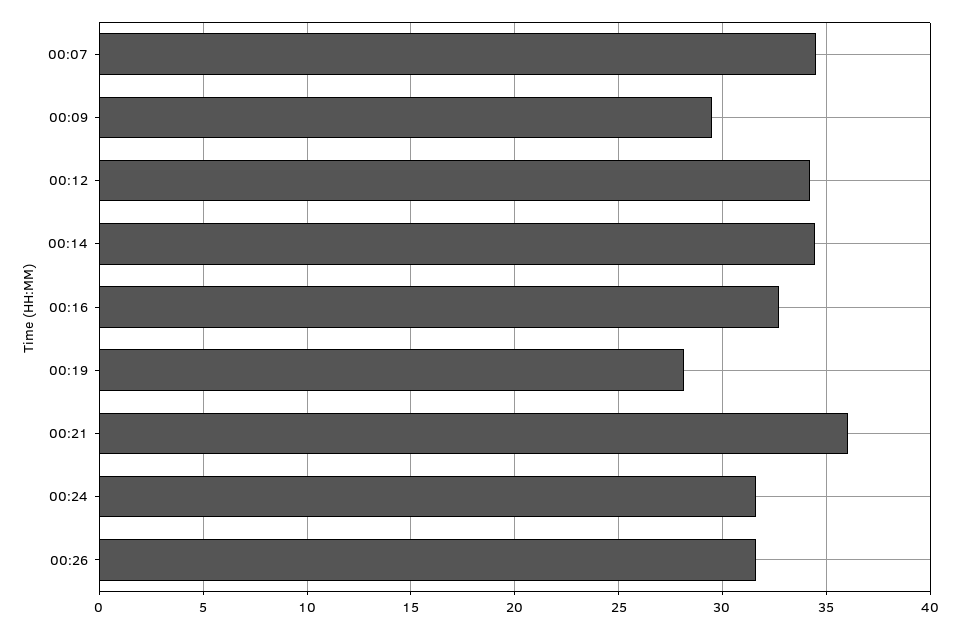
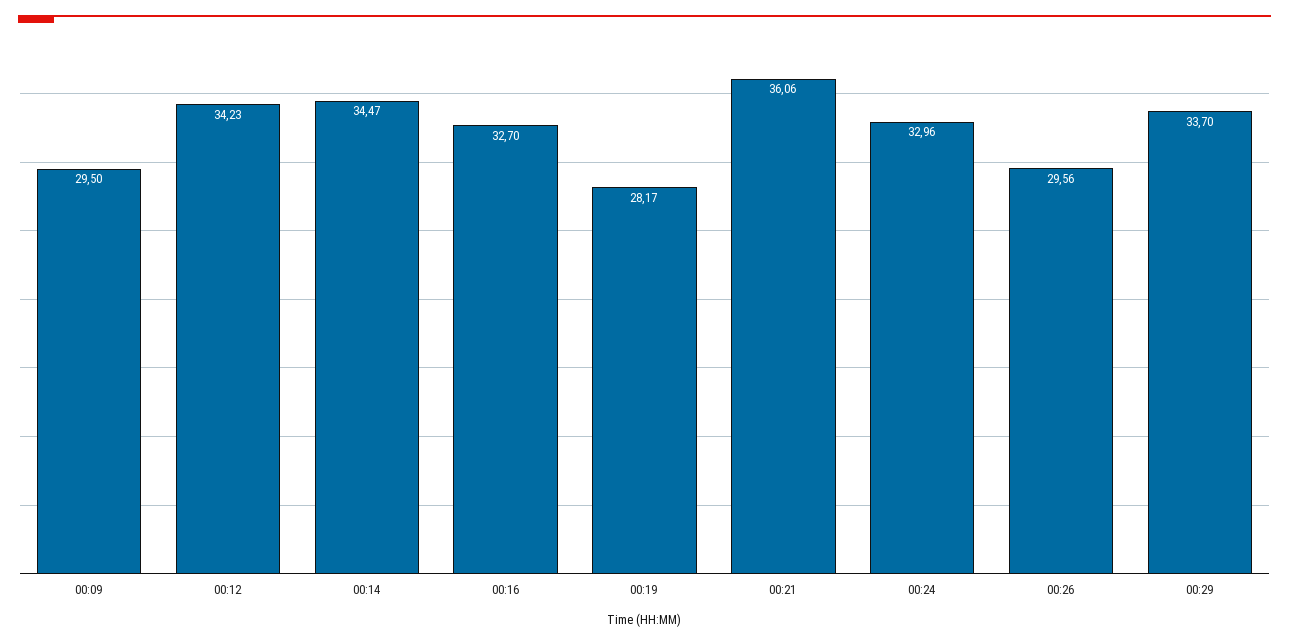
00:07: 34.5 -> none
00:24: 31.5 -> 32.96
00:26: 31.5 -> 29.56
00:29: none -> 33.7

